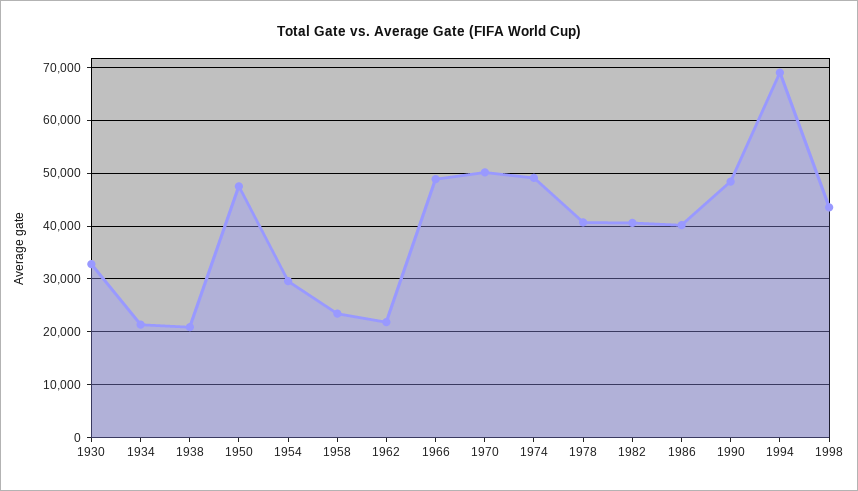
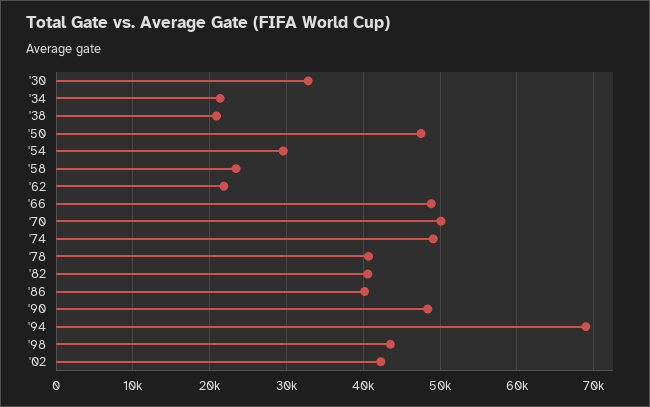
'02: none -> 42000

